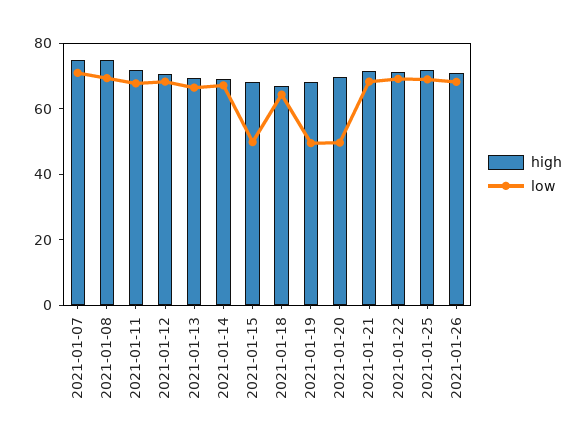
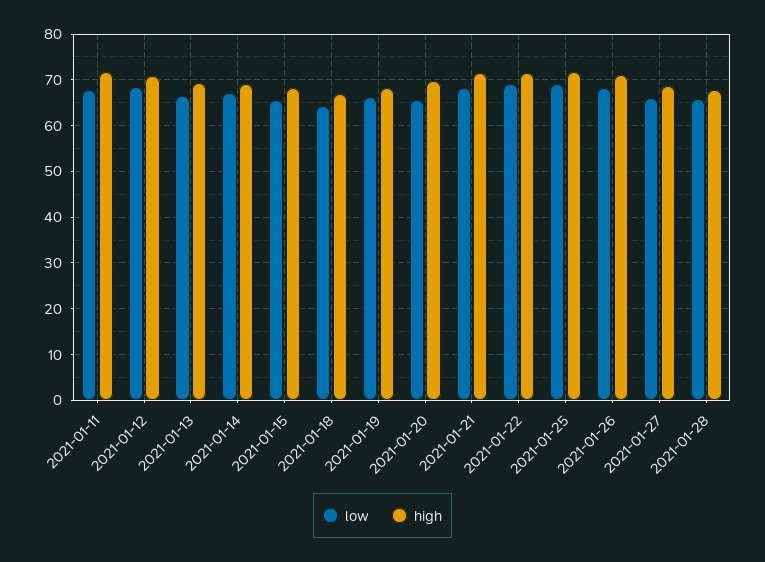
high, 2021-01-07: 75 -> none
low, 2021-01-07: 70 -> none
high, 2021-01-08: 75 -> none
low, 2021-01-08: 70 -> none
low, 2021-01-15: 50 -> 66
low, 2021-01-19: 50 -> 66
low, 2021-01-20: 50 -> 66
low, 2021-01-27: none -> 66
high, 2021-01-27: none -> 68
low, 2021-01-28: none -> 66
high, 2021-01-28: none -> 68

